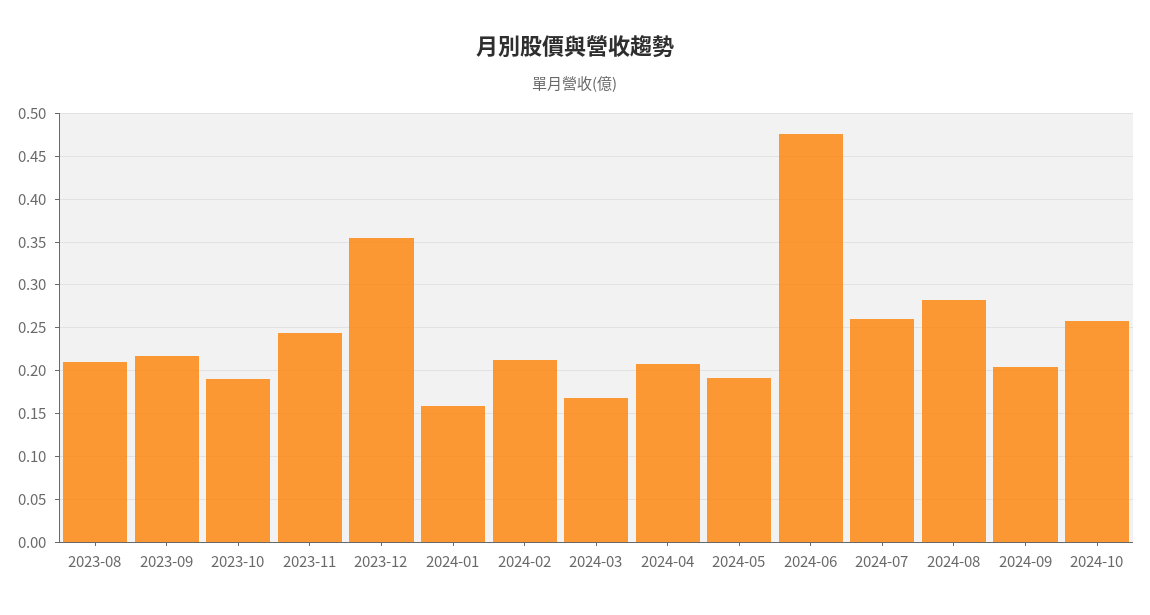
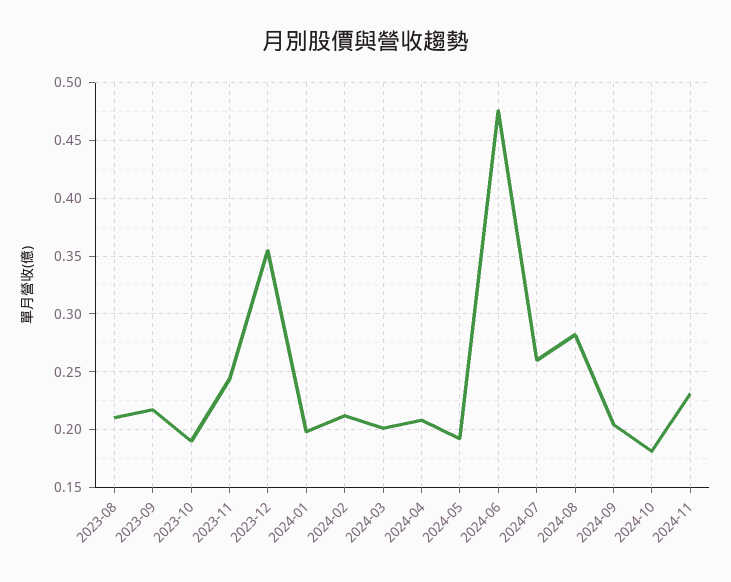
2024-01: 0.16 -> 0.2
2024-03: 0.17 -> 0.2
2024-10: 0.26 -> 0.18
2024-11: none -> 0.23

